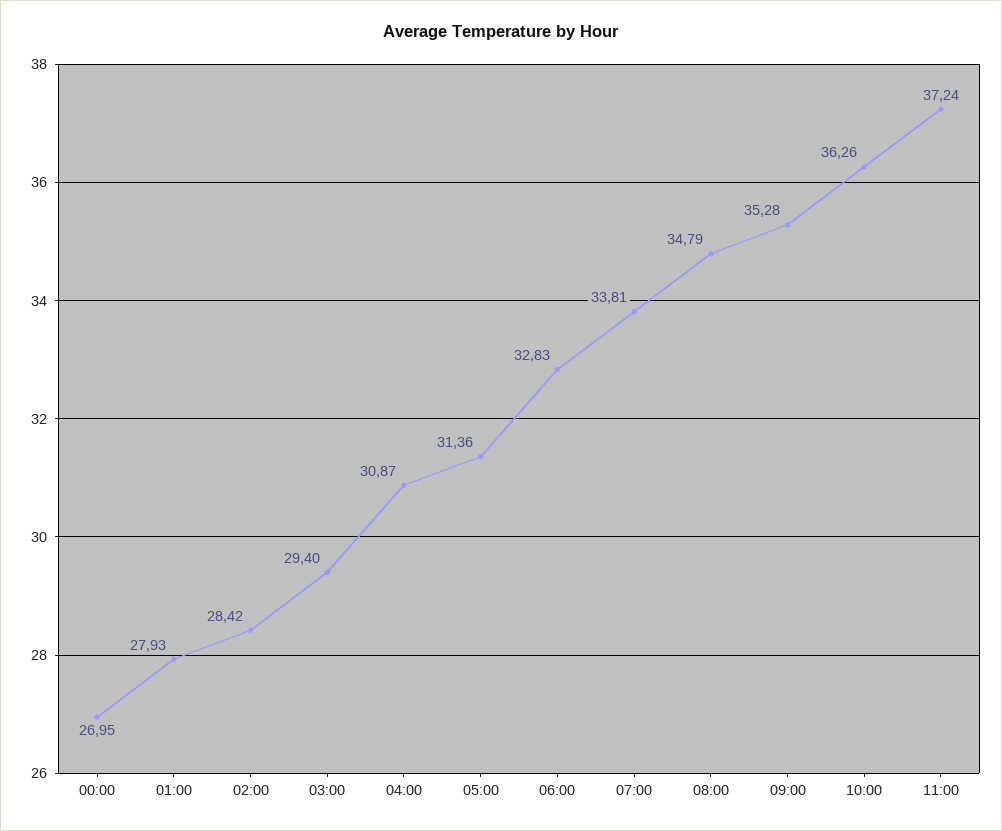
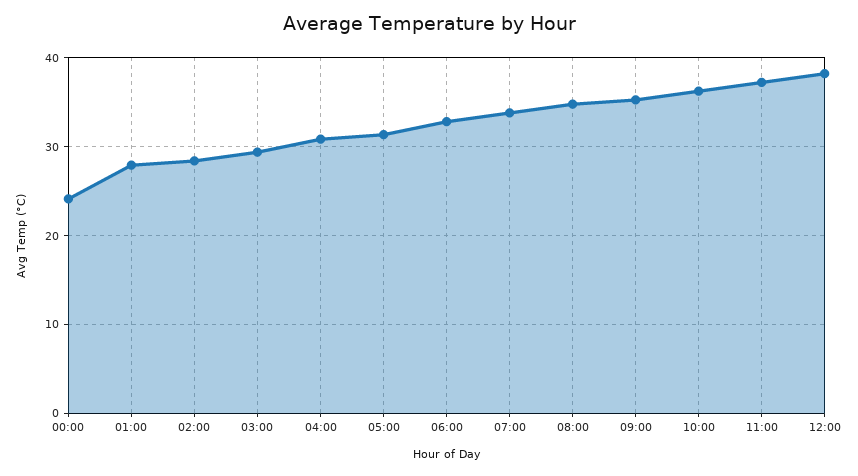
00:00: 26.95 -> 24
12:00: none -> 38

